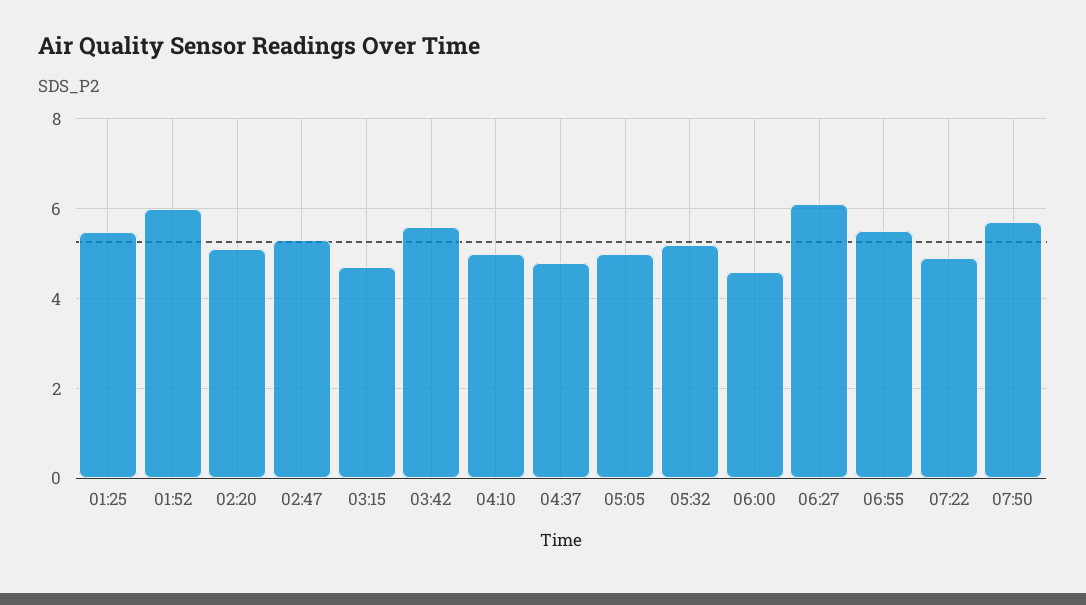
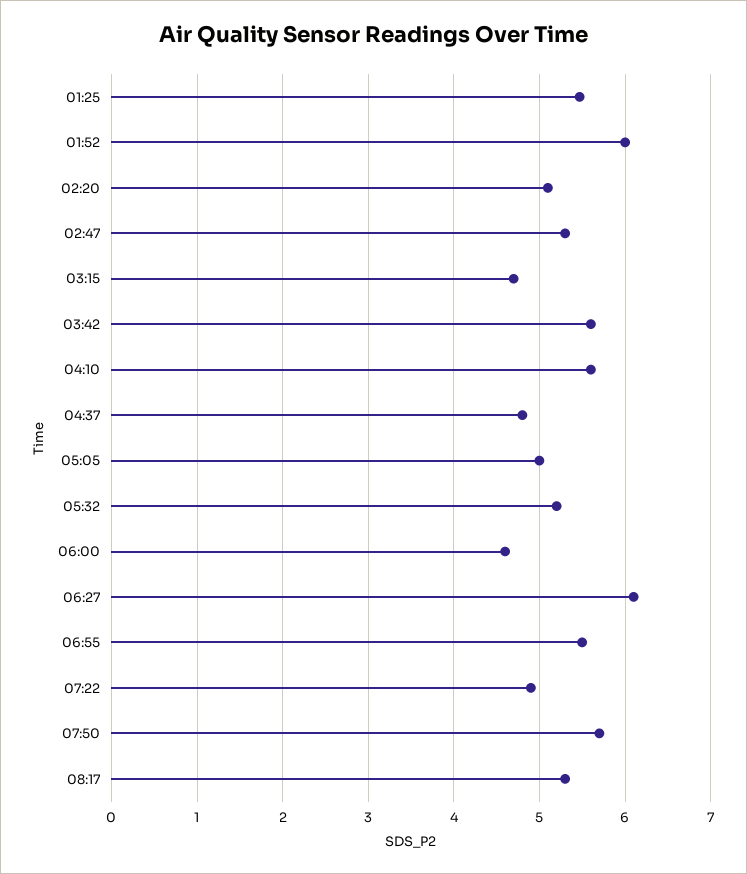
04:10: 5 -> 5.6
08:17: none -> 5.3

